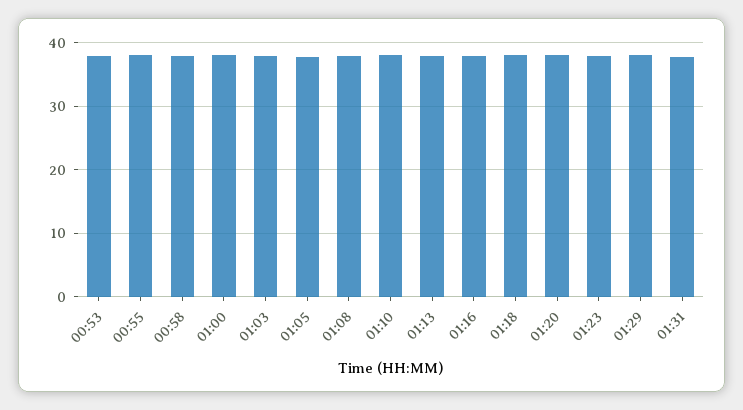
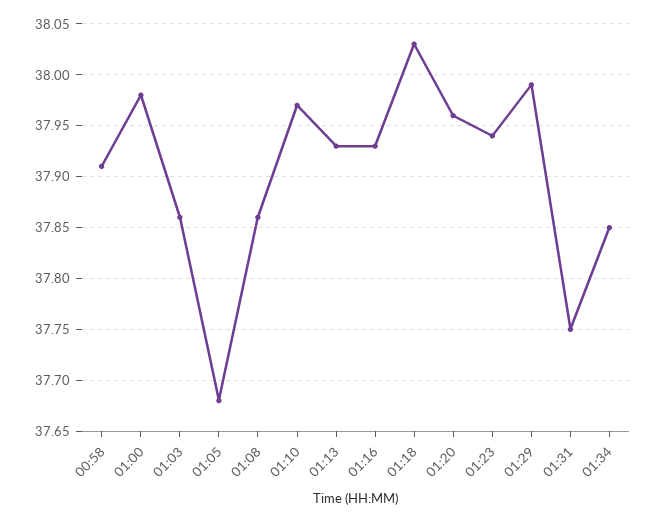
00:53: 38 -> none
00:55: 38 -> none
01:34: none -> 37.85

